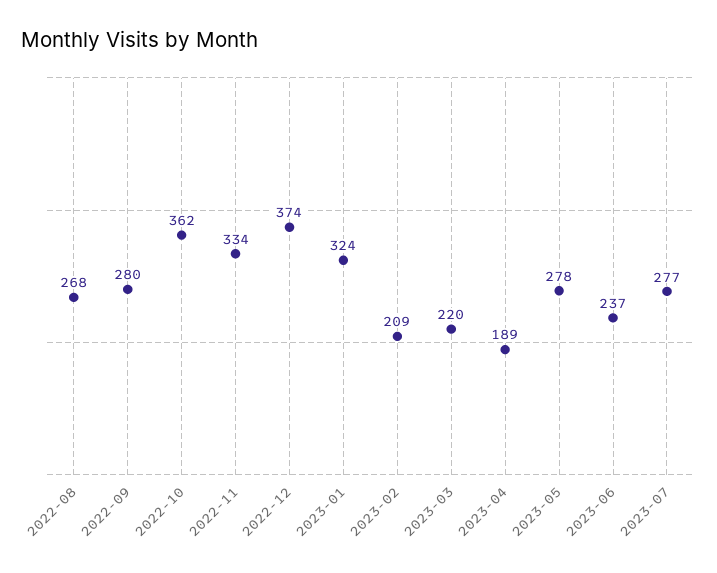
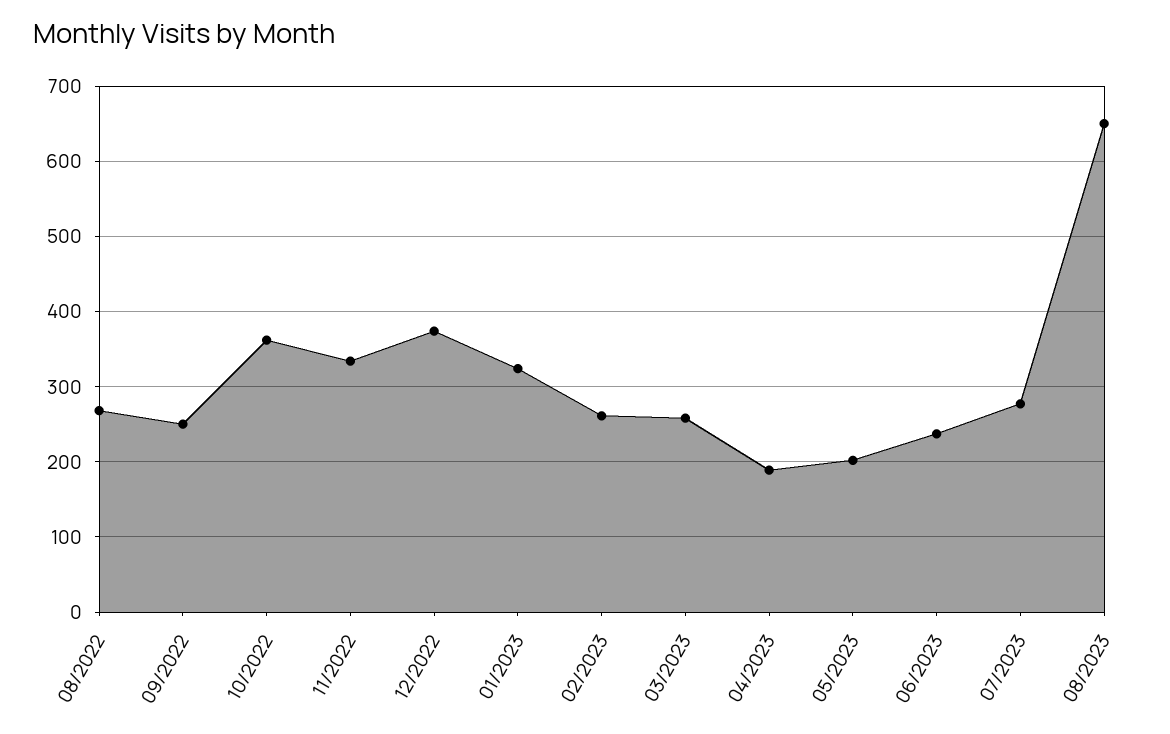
2022-09: 280 -> 250
2023-02: 209 -> 260
2023-03: 220 -> 260
2023-05: 278 -> 200
08/2023: none -> 650

